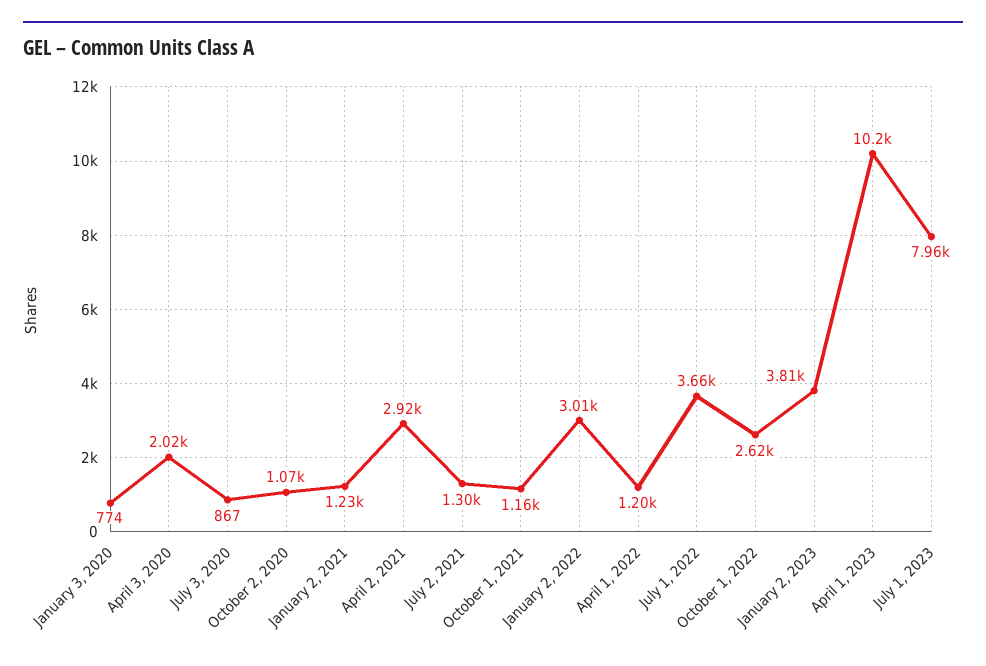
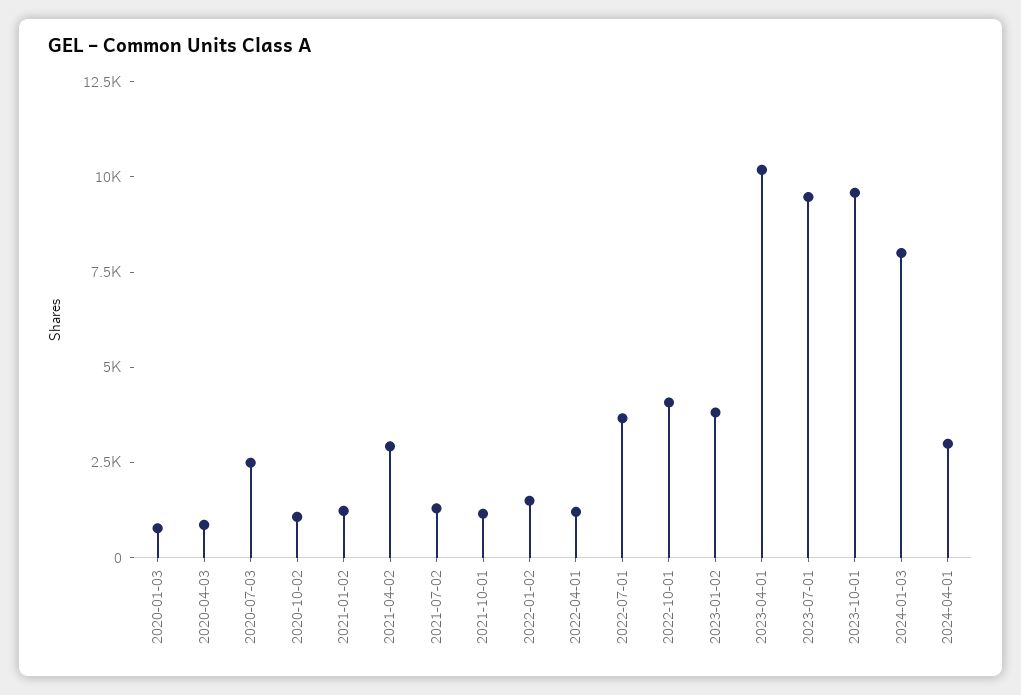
April 3, 2020: 2020 -> 1000
July 3, 2020: 867 -> 2500
January 2, 2022: 3010 -> 1500
October 1, 2022: 2620 -> 4000
July 1, 2023: 7960 -> 9500
2023-10-01: none -> 9500
2024-01-03: none -> 8000
2024-04-01: none -> 3000

